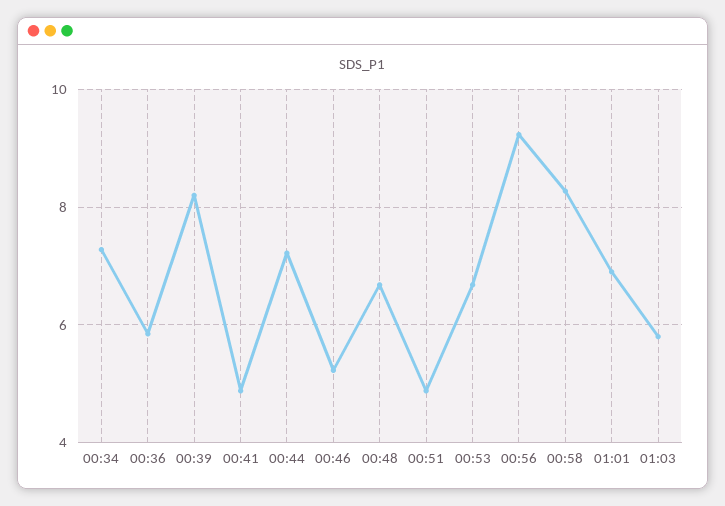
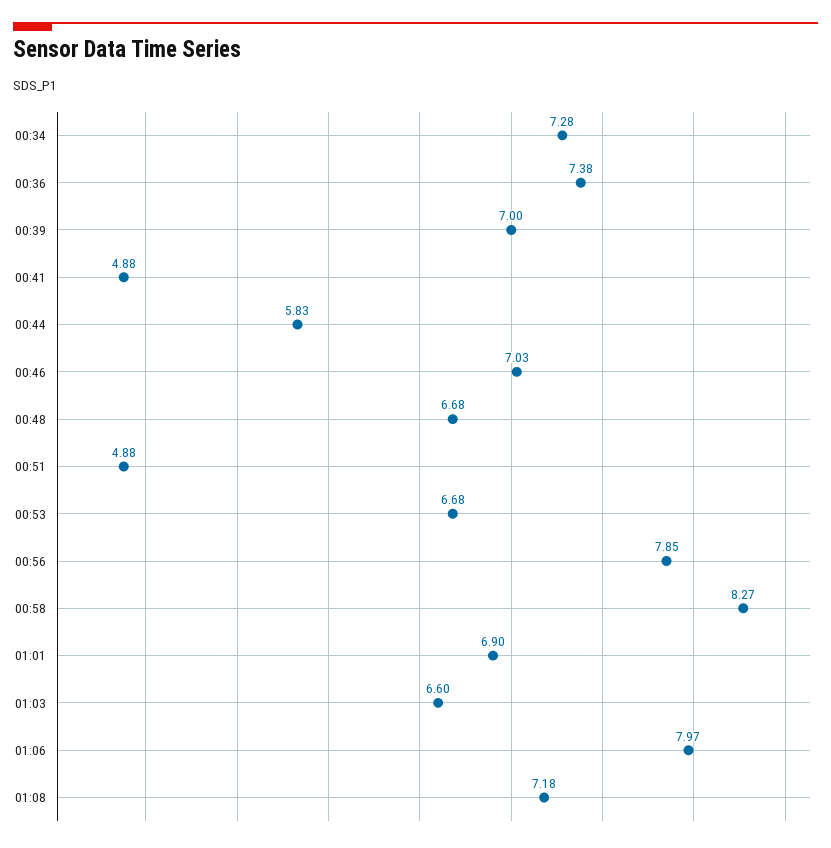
00:36: 5.8 -> 7.38
00:39: 8.2 -> 7
00:44: 7.2 -> 5.83
00:46: 5.2 -> 7.03
00:56: 9.2 -> 7.85
01:03: 5.8 -> 6.6
01:06: none -> 7.97
01:08: none -> 7.18

